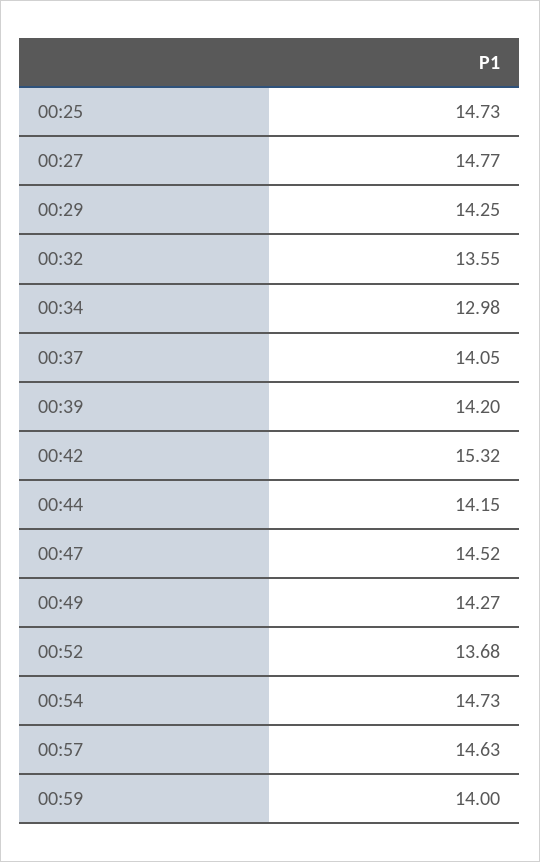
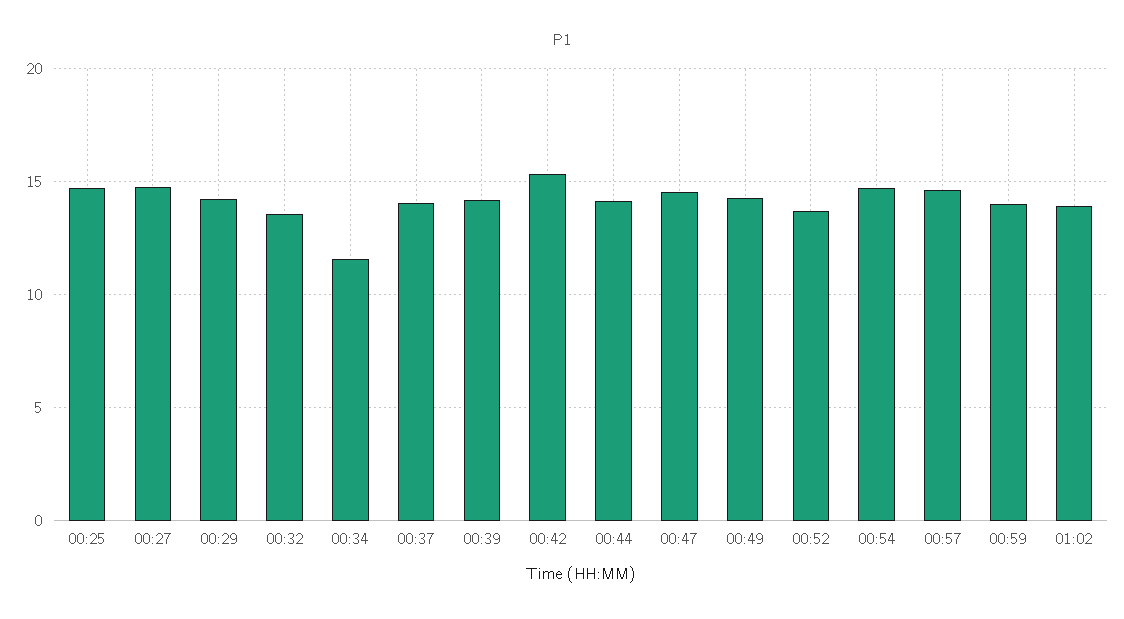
00:34: 12.98 -> 11.5
01:02: none -> 14

